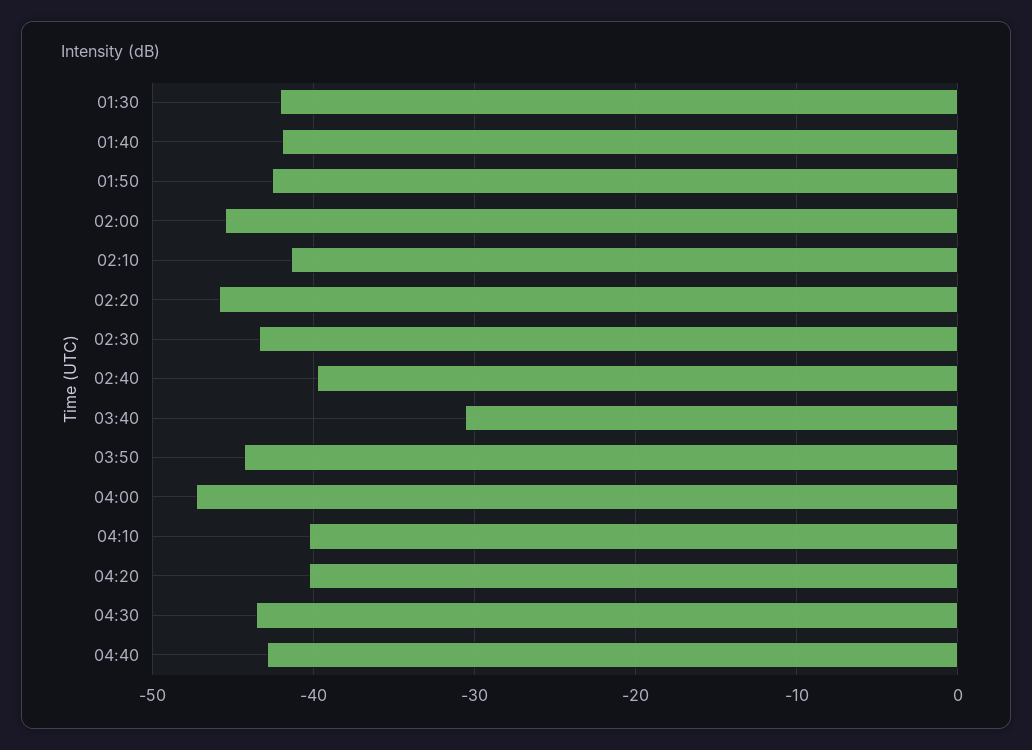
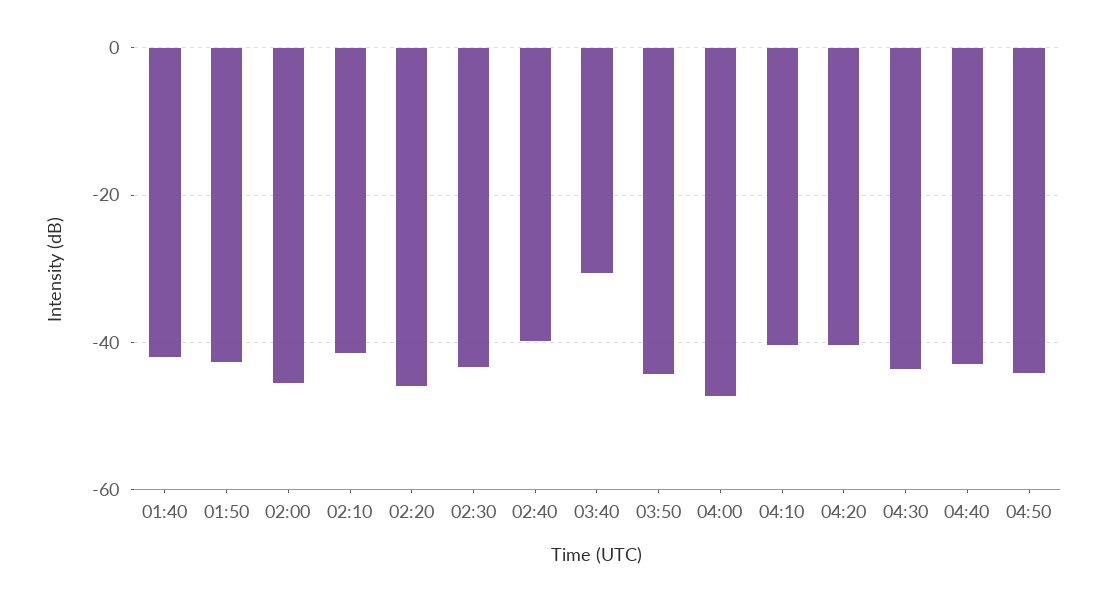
01:30: -42 -> none
04:50: none -> -44

